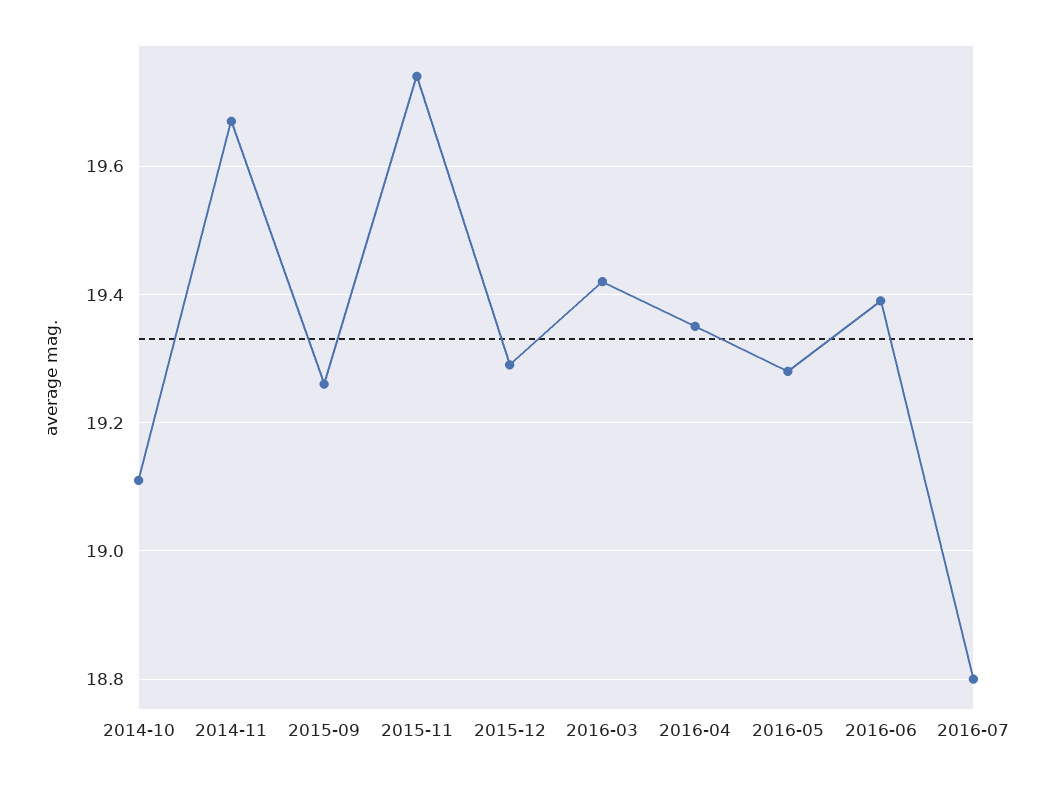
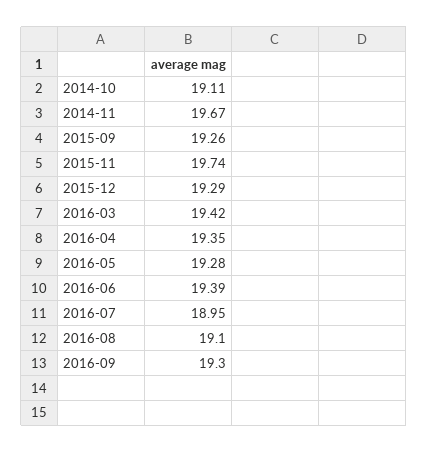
2016-07: 18.8 -> 18.95
2016-08: none -> 19.1
2016-09: none -> 19.3

